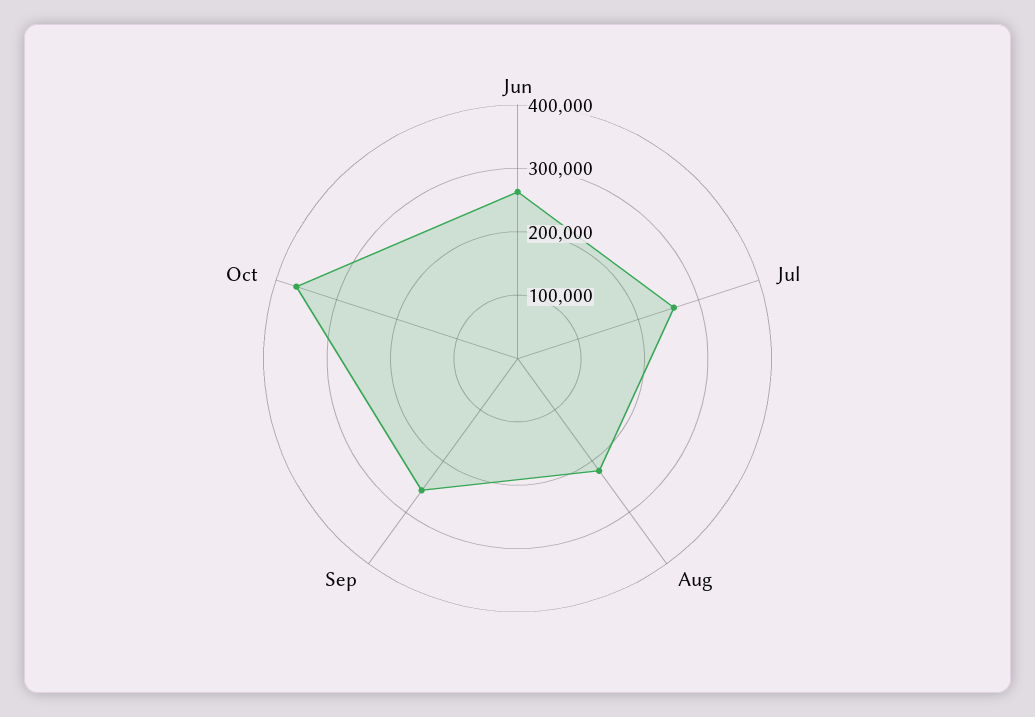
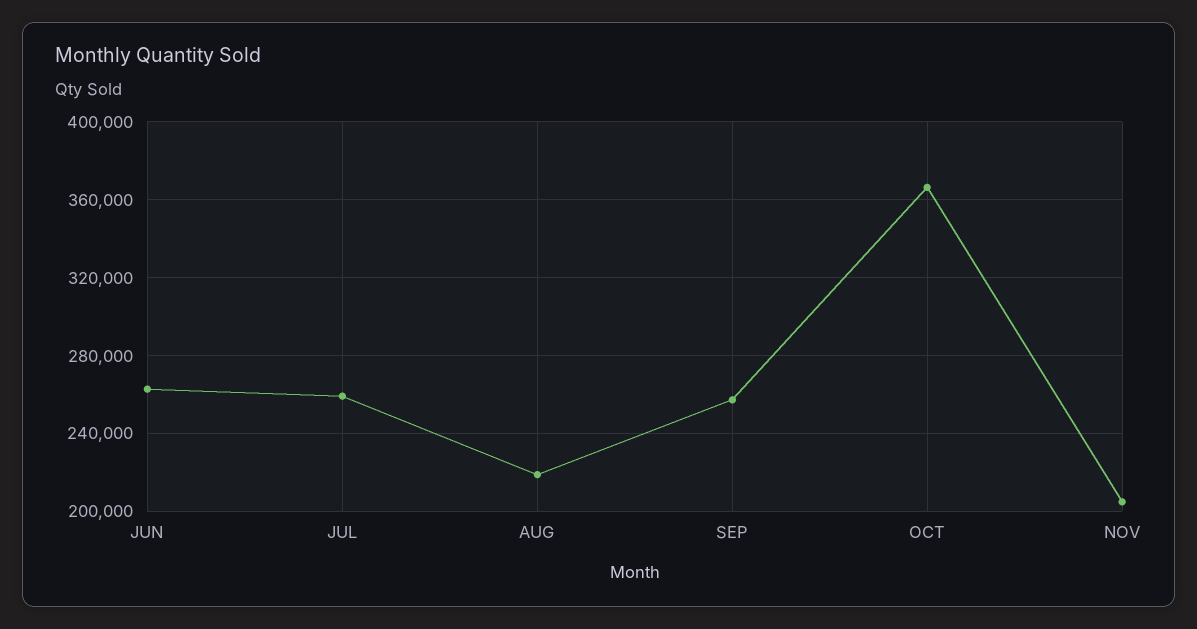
NOV: none -> 205000

